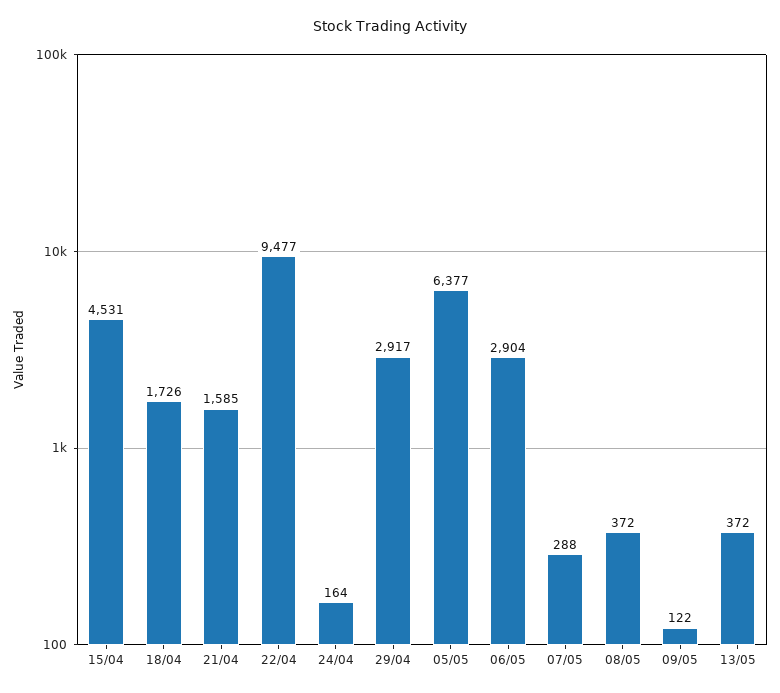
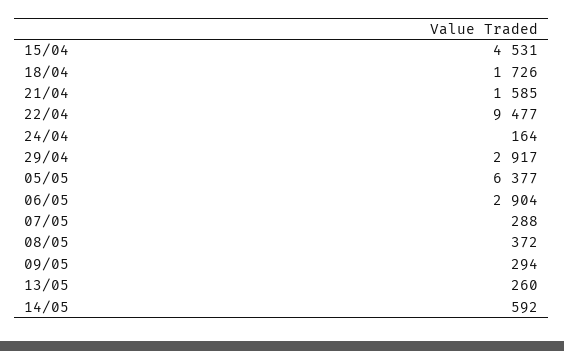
09/05: 122 -> 294
13/05: 372 -> 260
14/05: none -> 592

